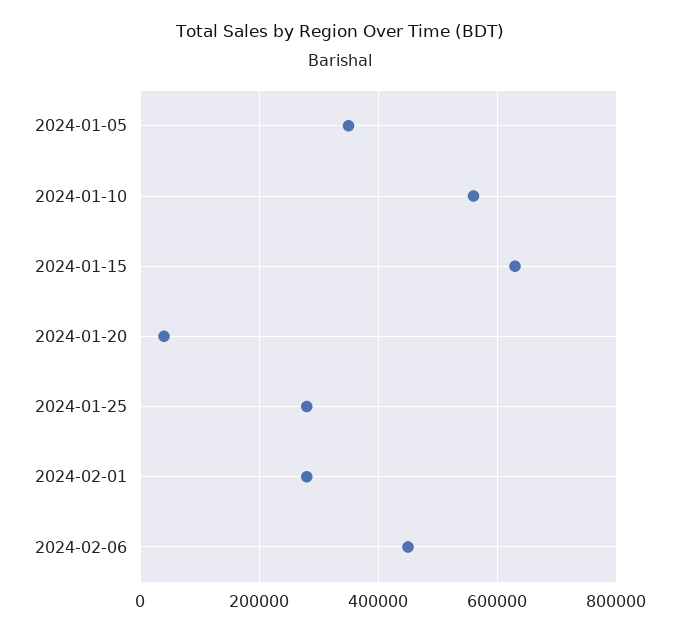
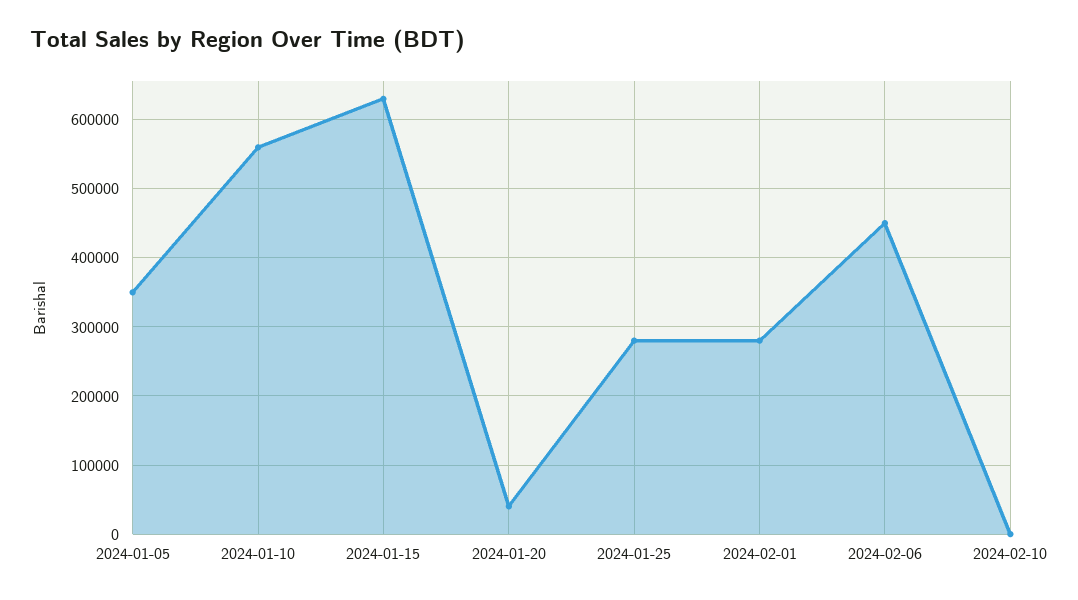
2024-02-10: none -> 0

